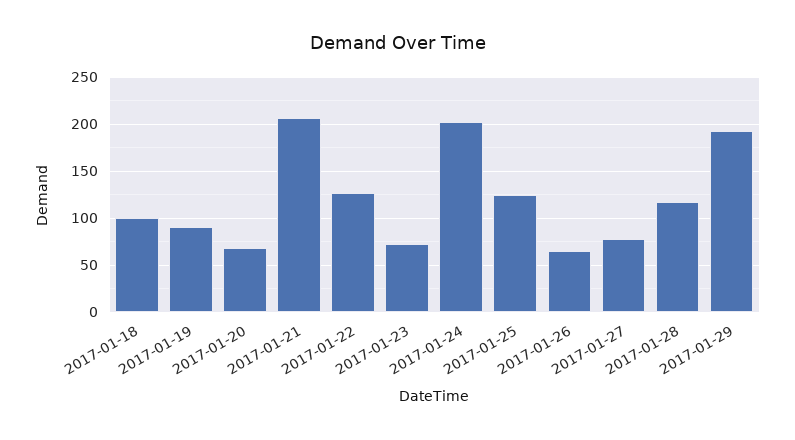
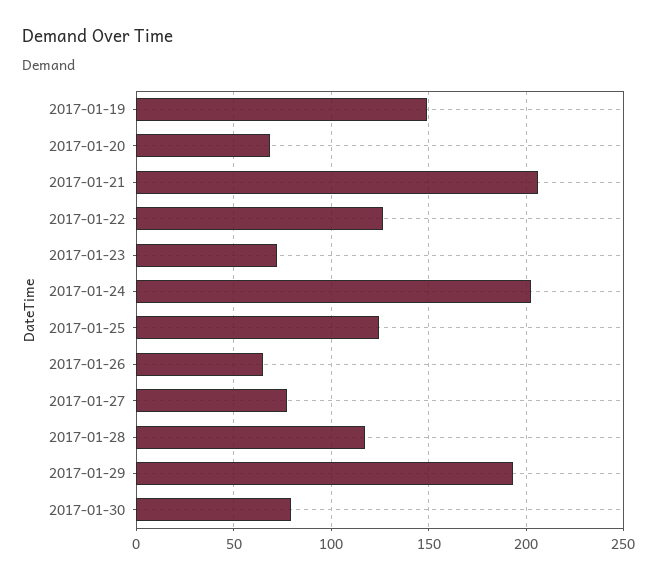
2017-01-18: 100 -> none
2017-01-19: 90 -> 150
2017-01-30: none -> 80

